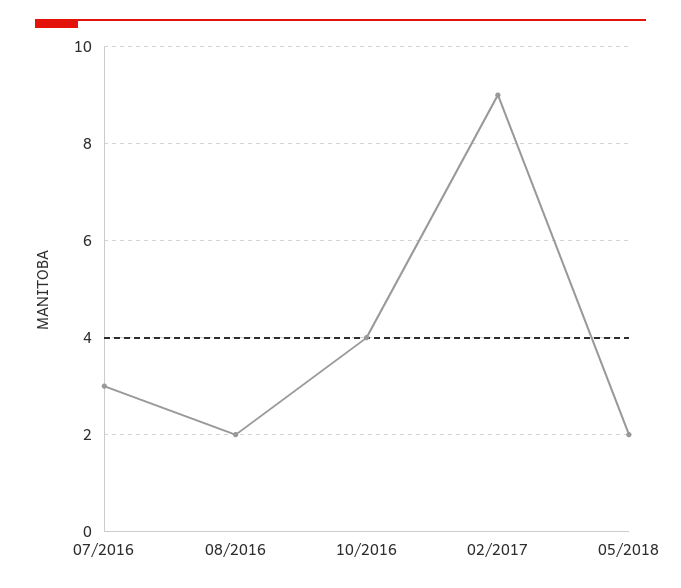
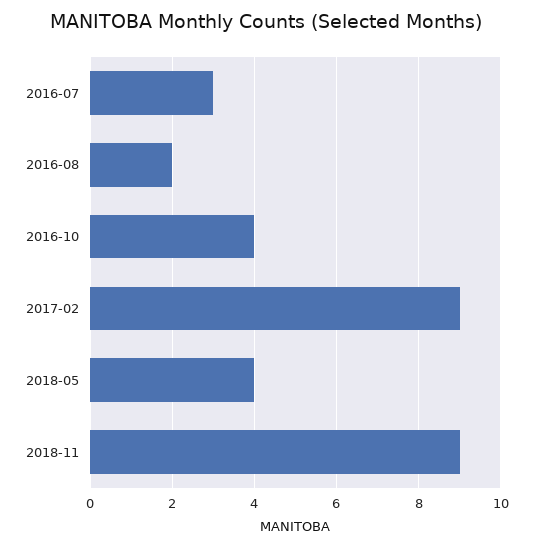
05/2018: 2 -> 4
2018-11: none -> 9

